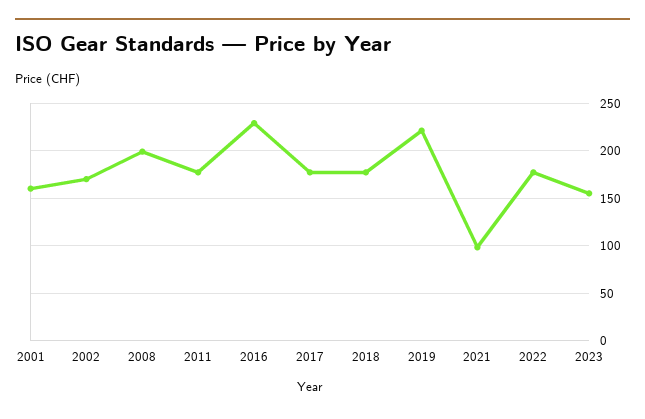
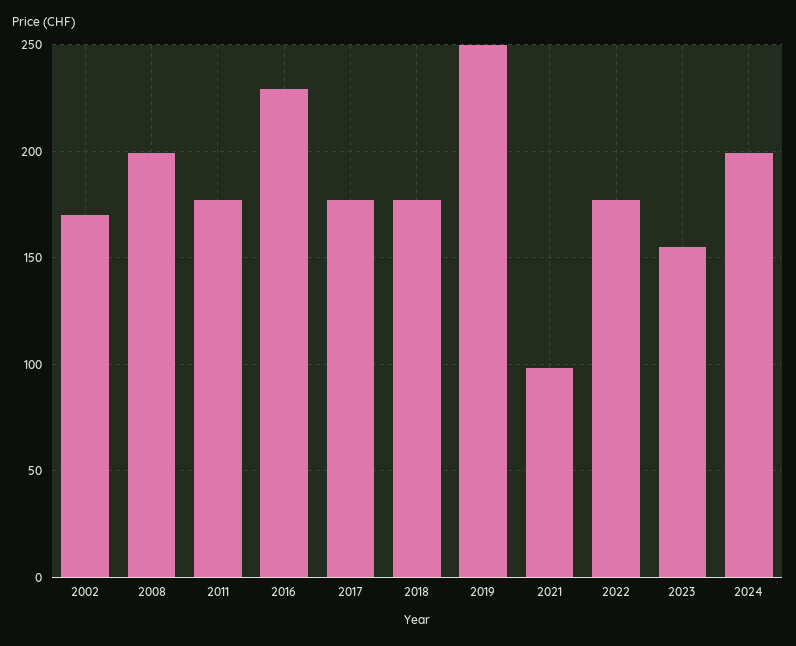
2001: 160 -> none
2019: 220 -> 250
2024: none -> 200

